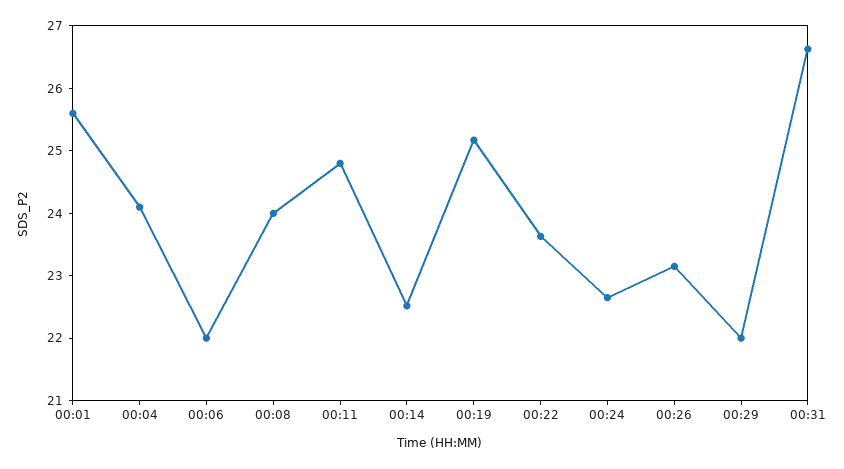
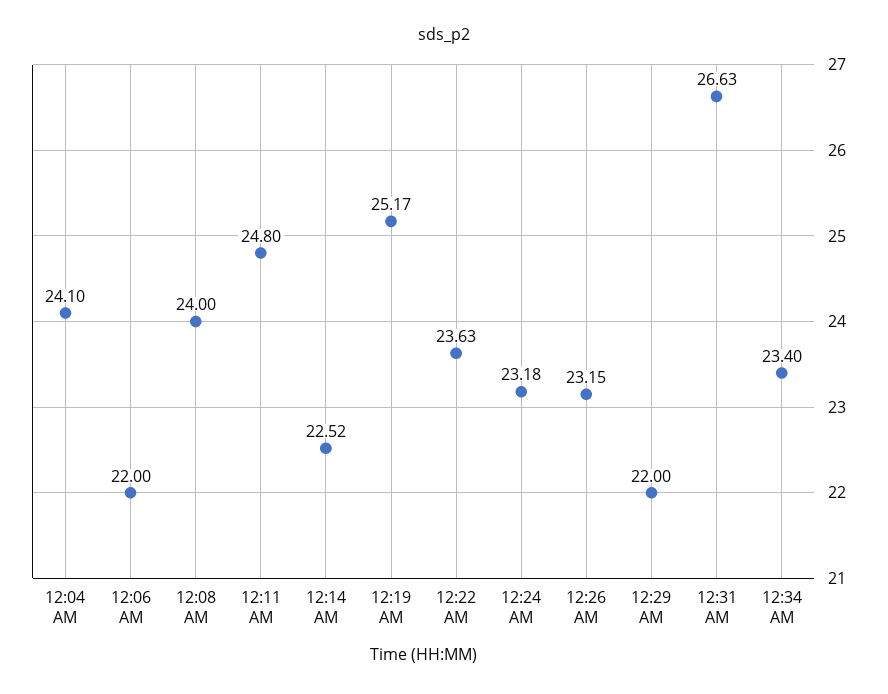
00:01: 25.6 -> none
00:24: 22.6 -> 23.18
12:34 AM: none -> 23.4

